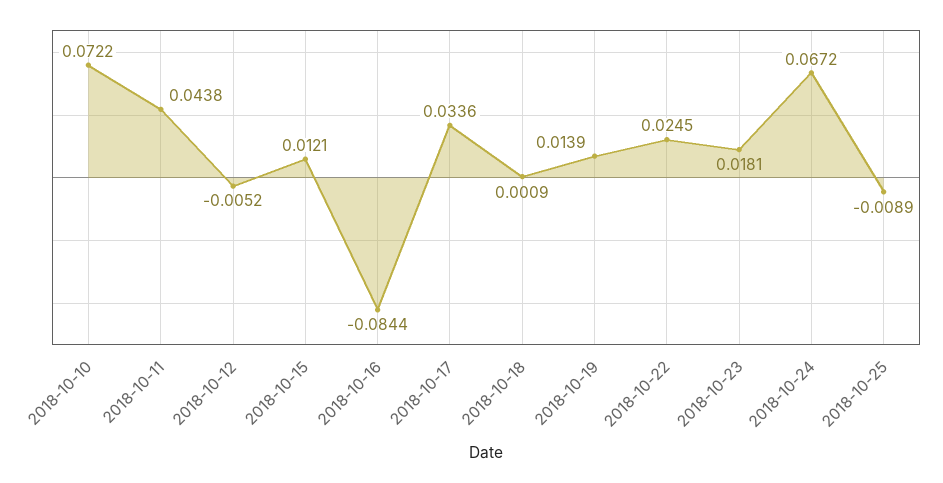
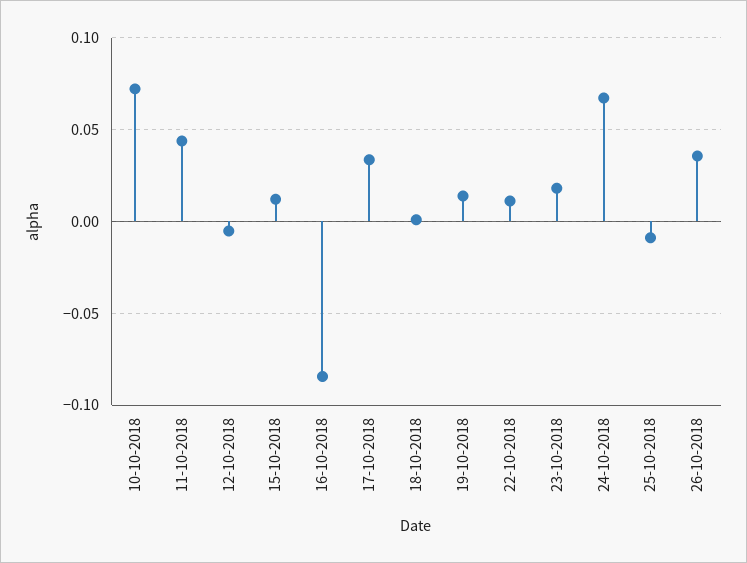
2018-10-22: 0.0245 -> 0.01
26-10-2018: none -> 0.035

